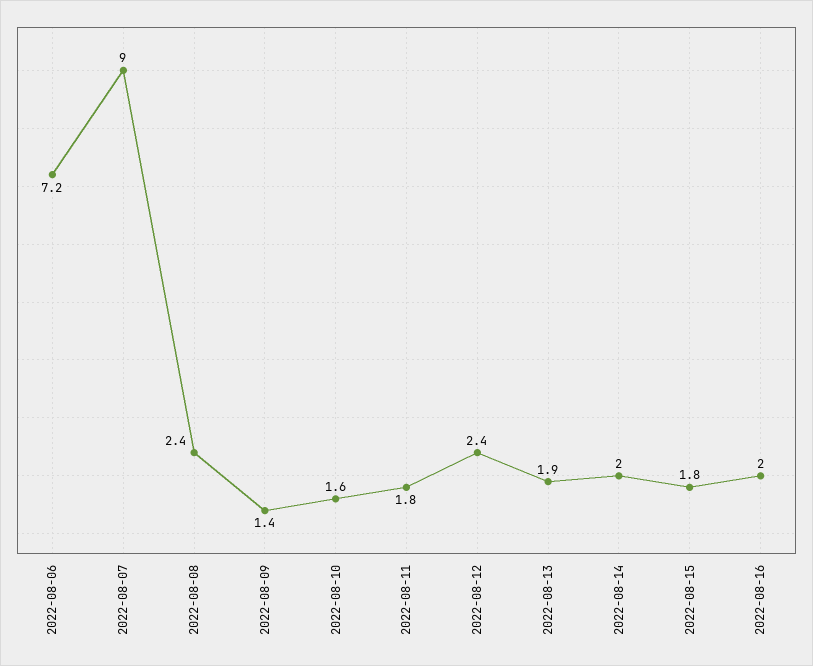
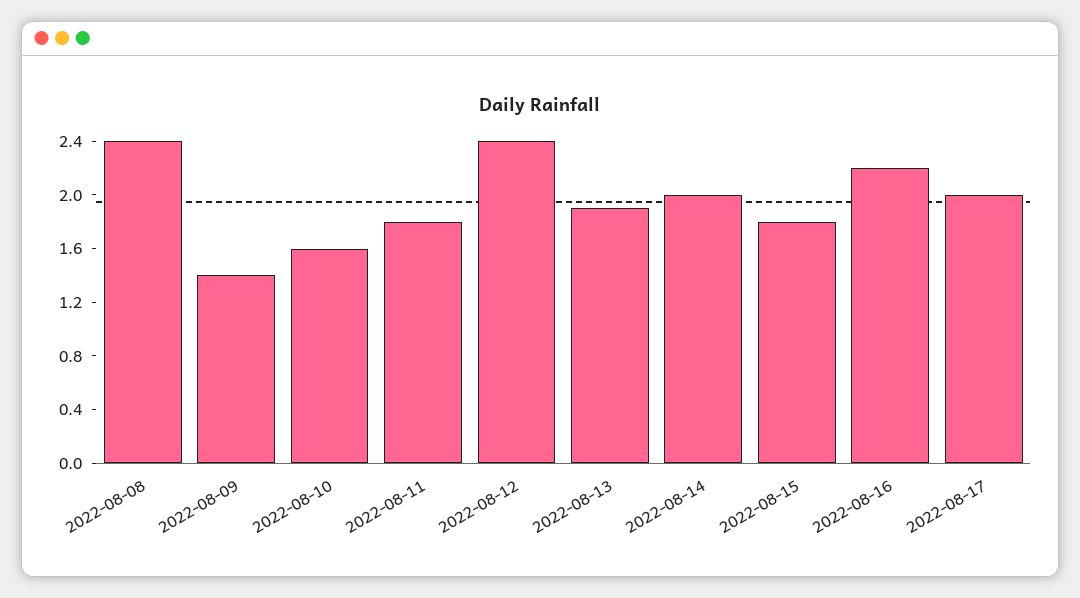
2022-08-06: 7.2 -> none
2022-08-07: 9 -> none
2022-08-16: 2 -> 2.2
2022-08-17: none -> 2

